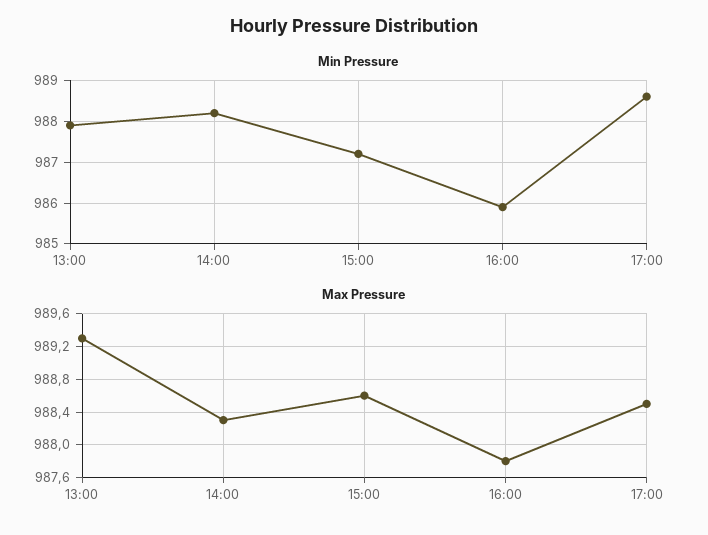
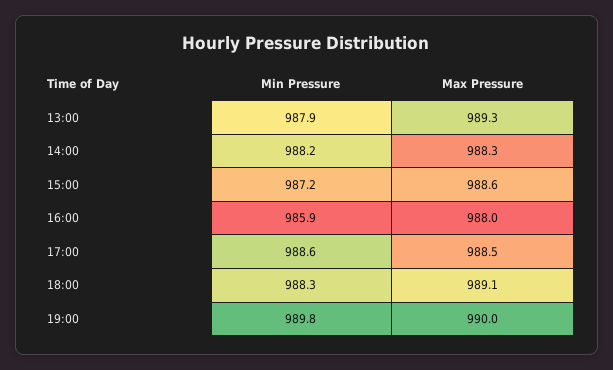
Max Pressure, 16:00: 987.8 -> 988
Min Pressure, 18:00: none -> 988.3
Max Pressure, 18:00: none -> 989.1
Min Pressure, 19:00: none -> 989.8
Max Pressure, 19:00: none -> 990

